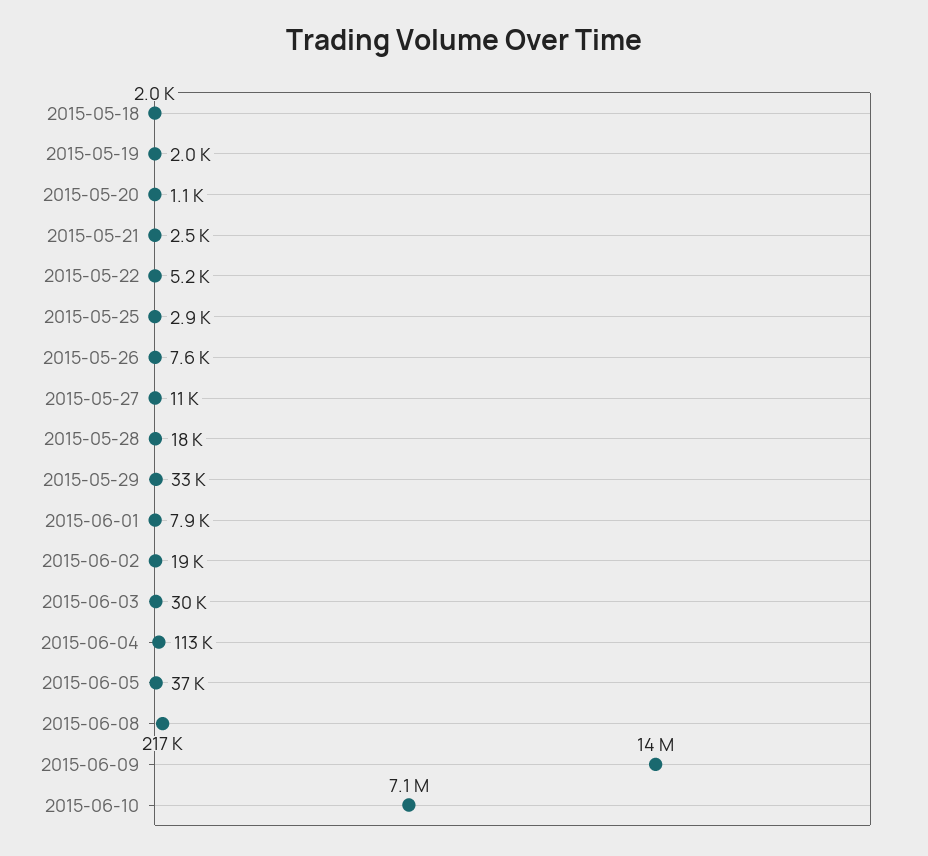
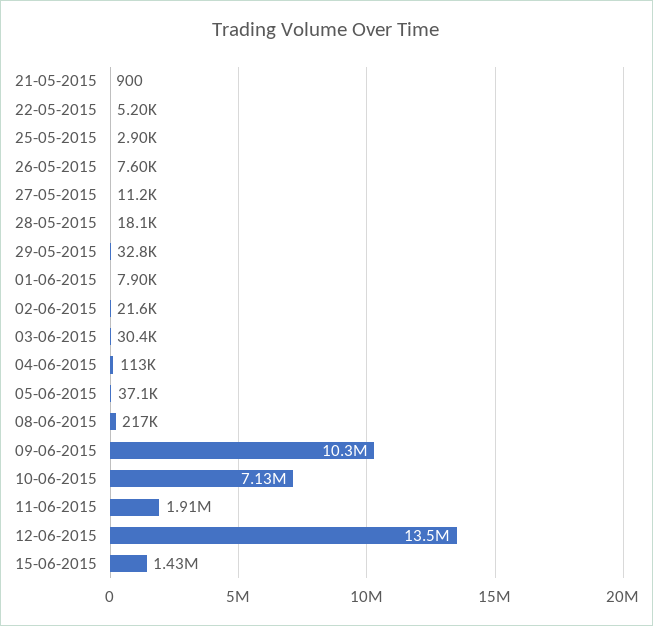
2015-05-18: 2000 -> none
2015-05-19: 2000 -> none
2015-05-20: 1100 -> none
2015-05-21: 2500 -> 900
2015-06-02: 19000 -> 21600
2015-06-09: 14000000 -> 10300000
11-06-2015: none -> 1910000
12-06-2015: none -> 13500000
15-06-2015: none -> 1430000

